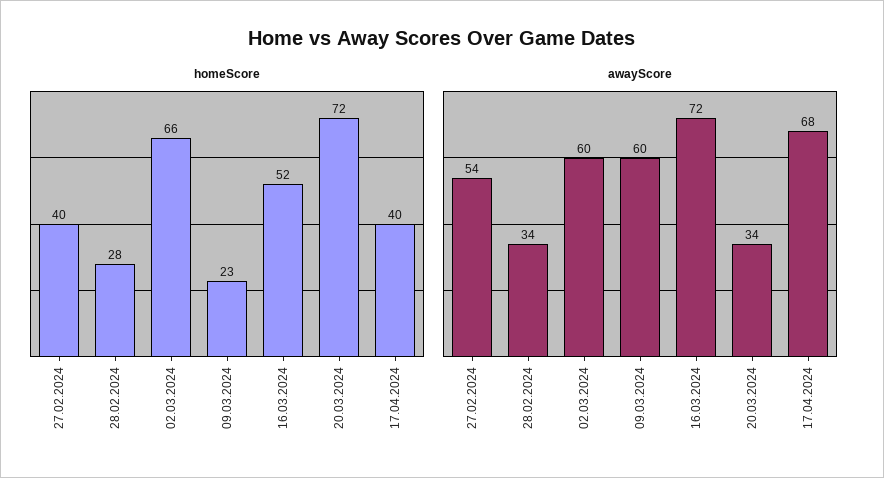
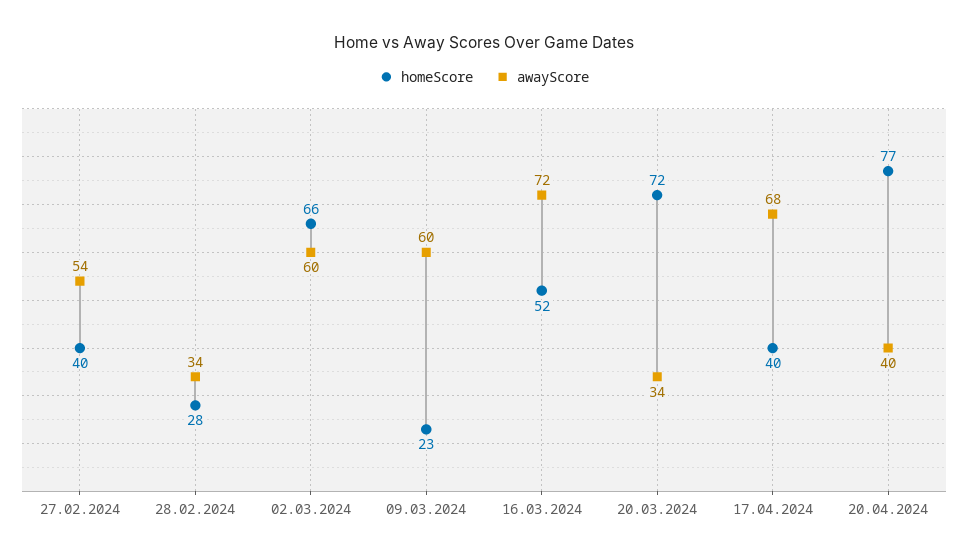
homeScore, 20.04.2024: none -> 77
awayScore, 20.04.2024: none -> 40

